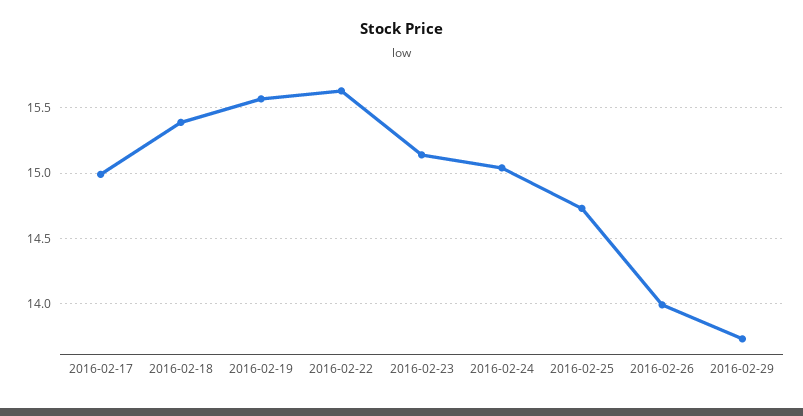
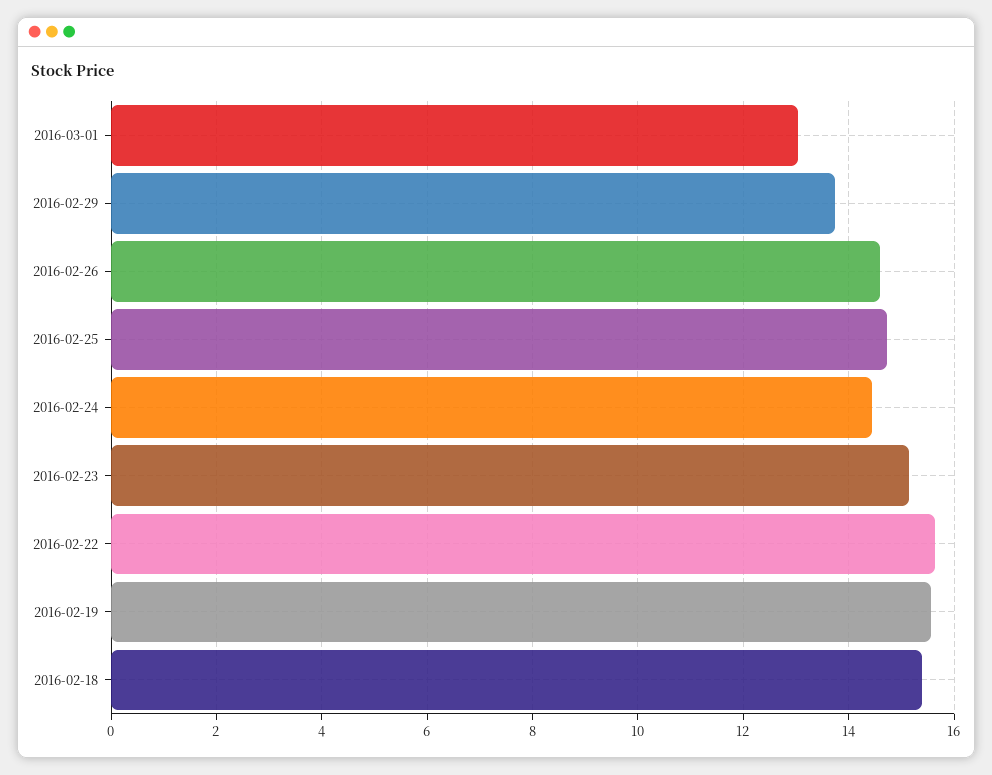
2016-02-17: 15 -> none
2016-02-24: 15.05 -> 14.4
2016-02-26: 14 -> 14.6
2016-03-01: none -> 13

